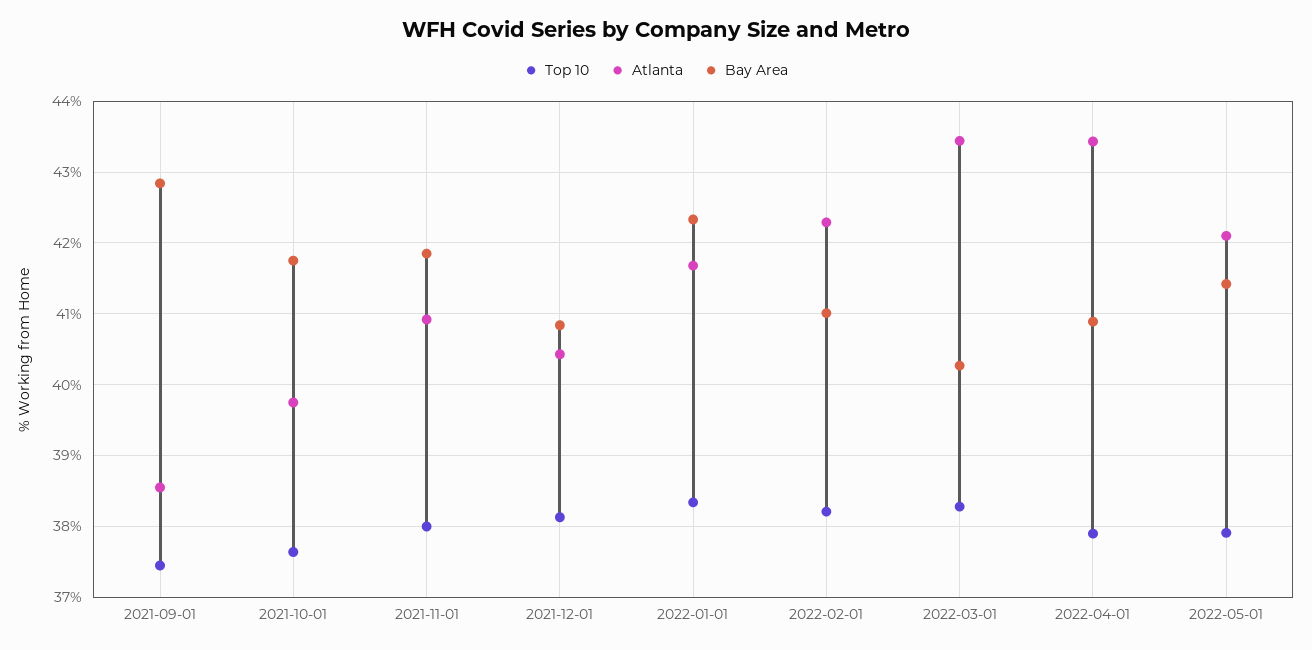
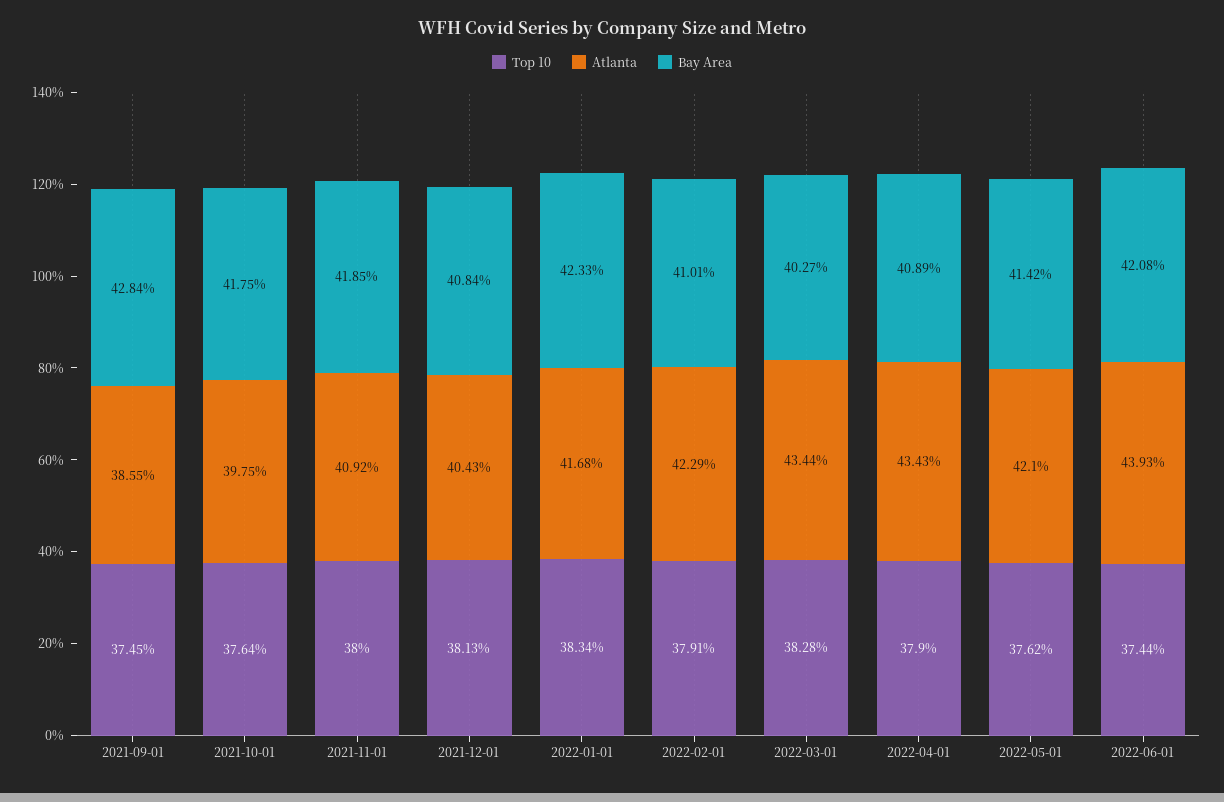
Top 10, 2022-02-01: 38.2 -> 37.91
Top 10, 2022-05-01: 37.9 -> 37.62
Top 10, 2022-06-01: none -> 37.44
Atlanta, 2022-06-01: none -> 43.93
Bay Area, 2022-06-01: none -> 42.08

